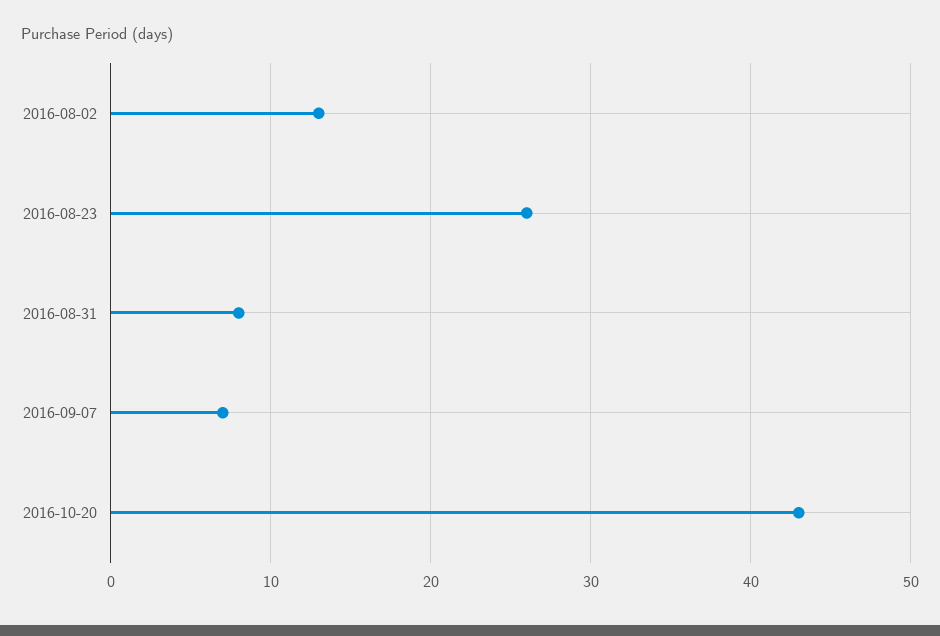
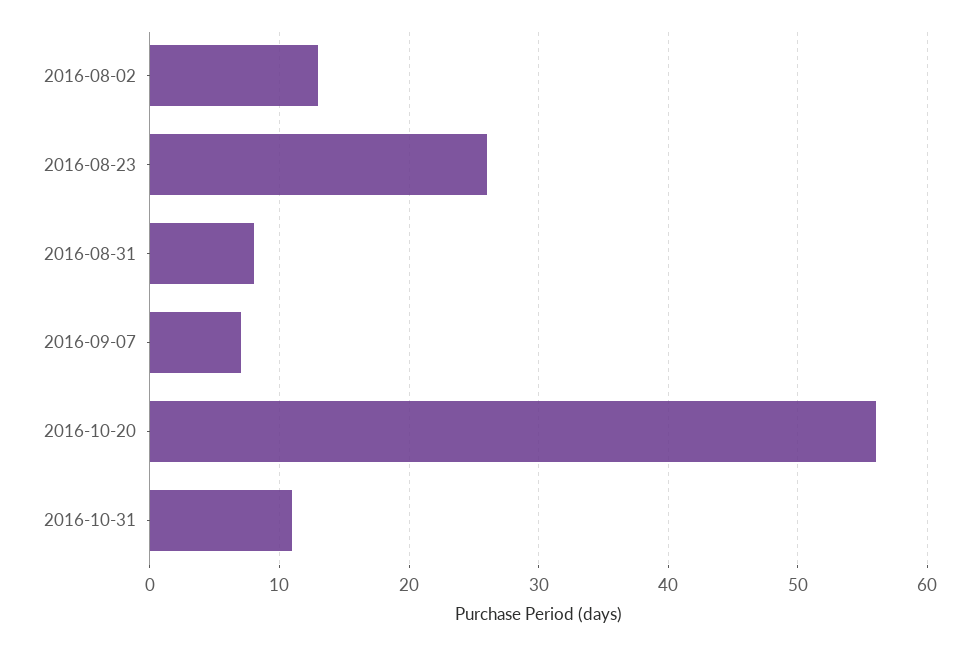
2016-10-20: 43 -> 56
2016-10-31: none -> 11

